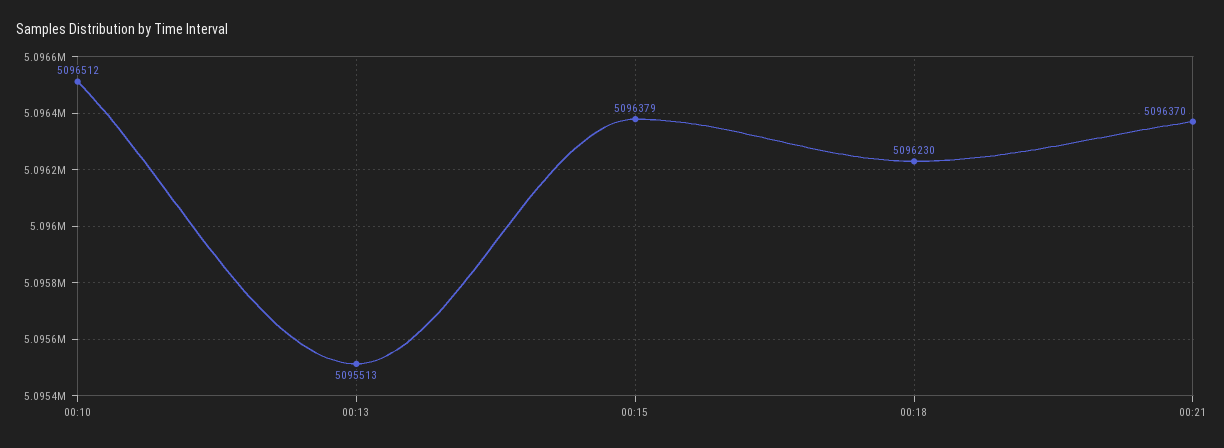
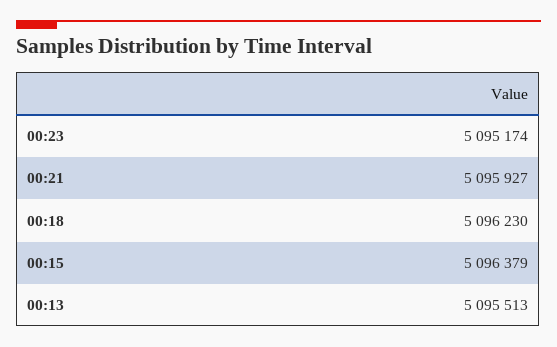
00:10: 5096512 -> none
00:21: 5096370 -> 5095927
00:23: none -> 5095174

